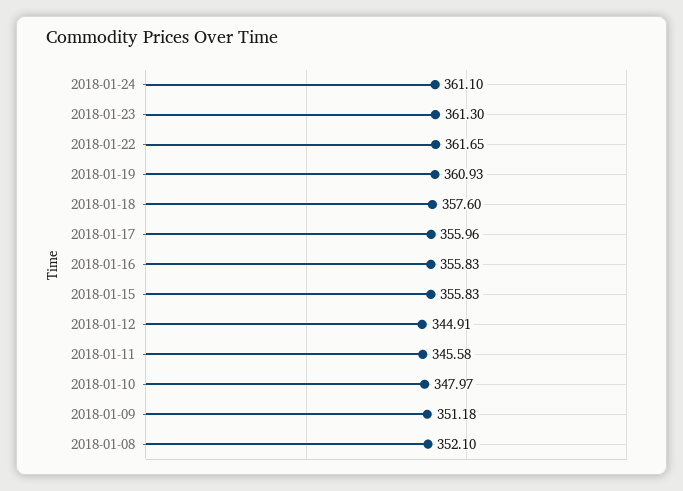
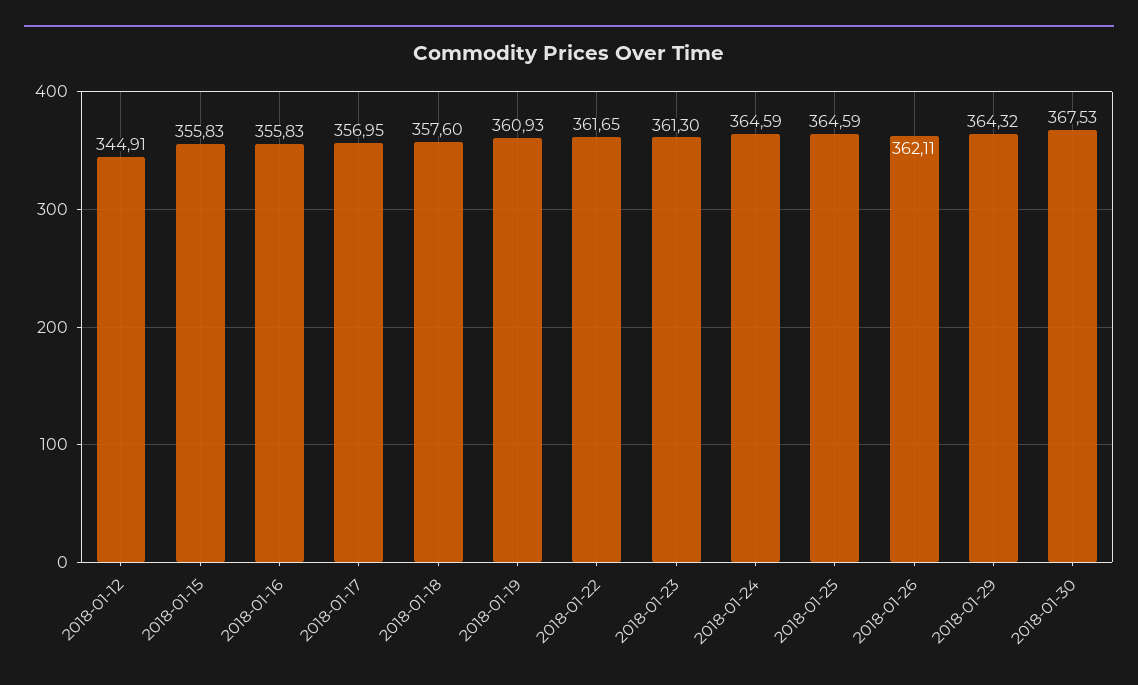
2018-01-24: 361.1 -> 364.59
2018-01-17: 355.96 -> 356.95
2018-01-11: 345.58 -> none
2018-01-10: 347.97 -> none
2018-01-09: 351.18 -> none
2018-01-08: 352.1 -> none
2018-01-25: none -> 364.59
2018-01-26: none -> 362.11
2018-01-29: none -> 364.32
2018-01-30: none -> 367.53

